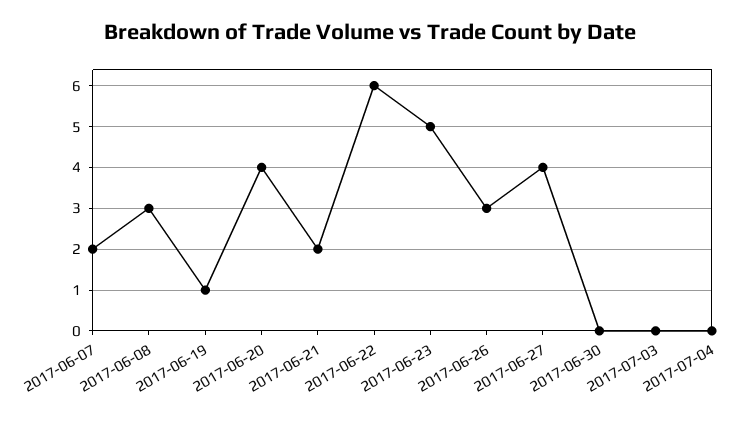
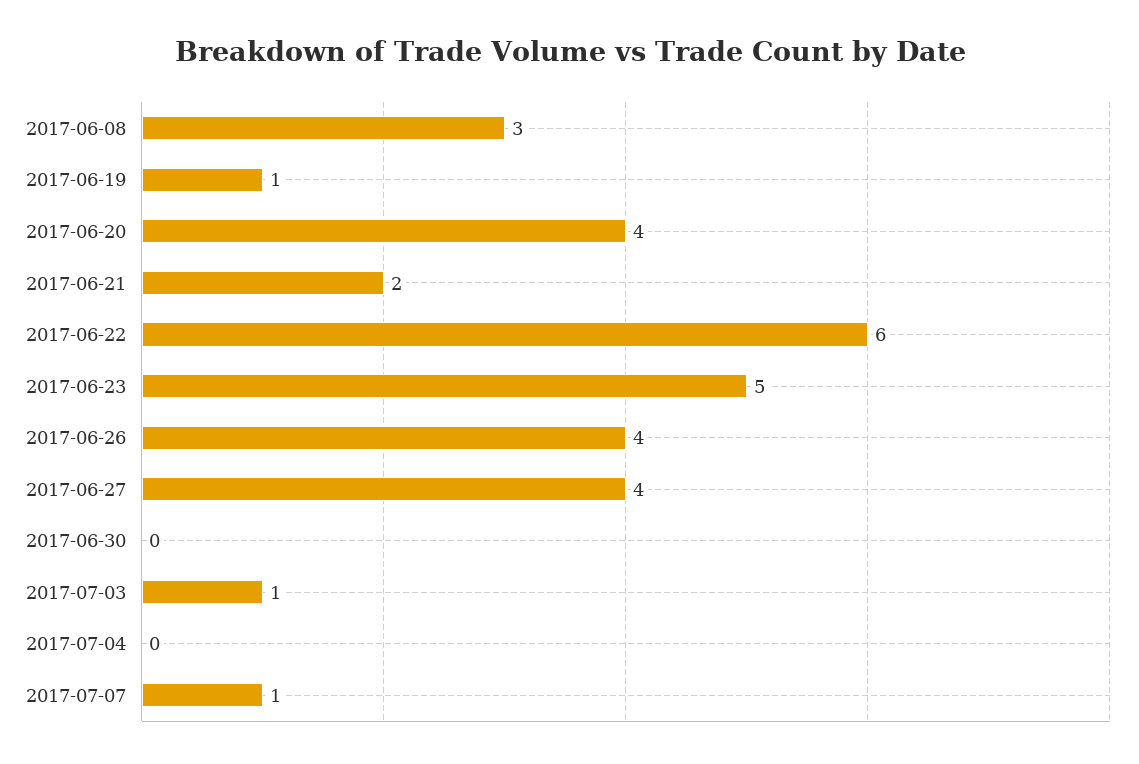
2017-06-07: 2 -> none
2017-06-26: 3 -> 4
2017-07-03: 0 -> 1
2017-07-07: none -> 1

